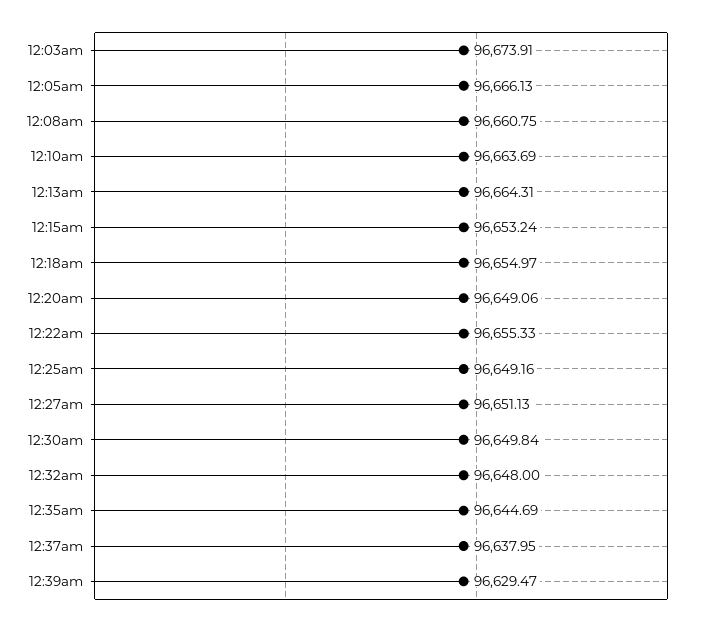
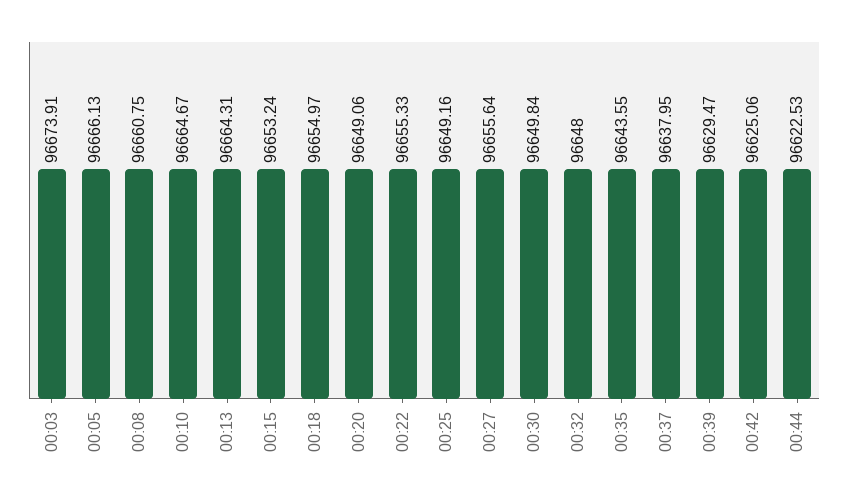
12:10am: 96663.69 -> 96664.67
12:27am: 96651.13 -> 96655.64
12:35am: 96644.69 -> 96643.55
00:42: none -> 96625.06
00:44: none -> 96622.53

